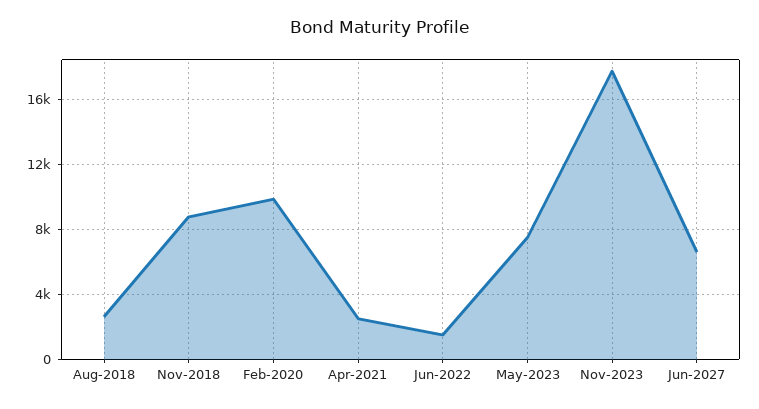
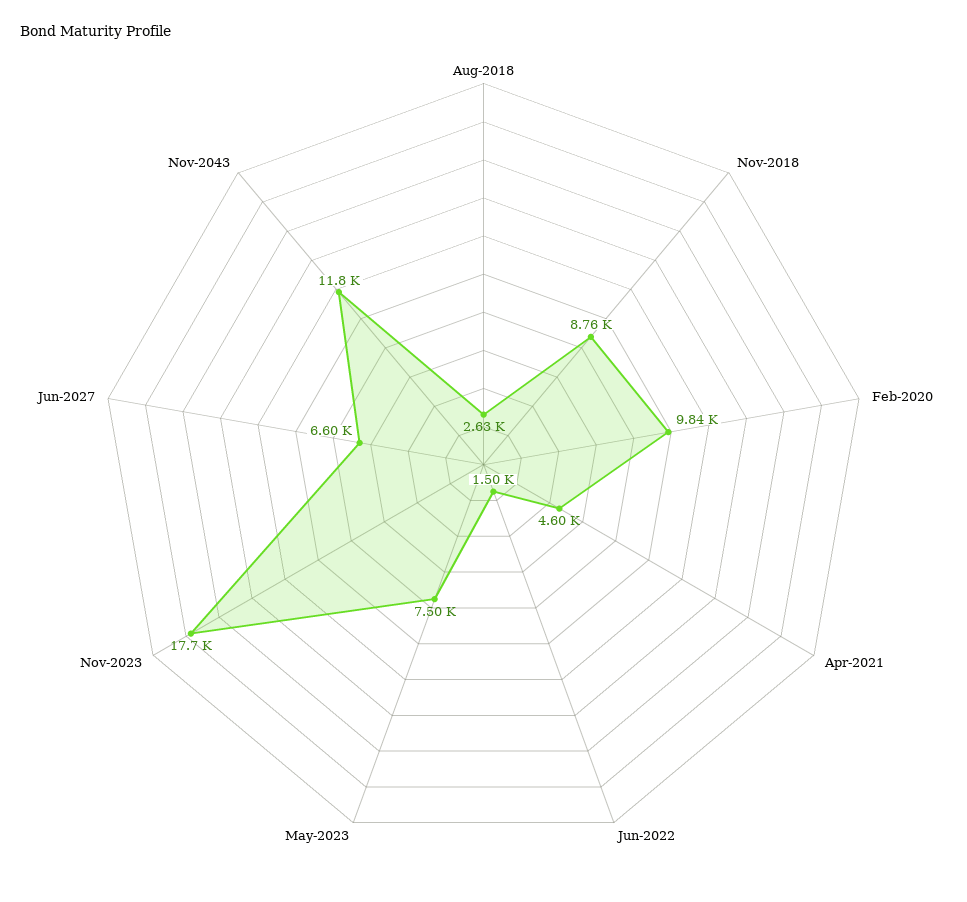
Apr-2021: 2500 -> 4600
Nov-2043: none -> 11800

